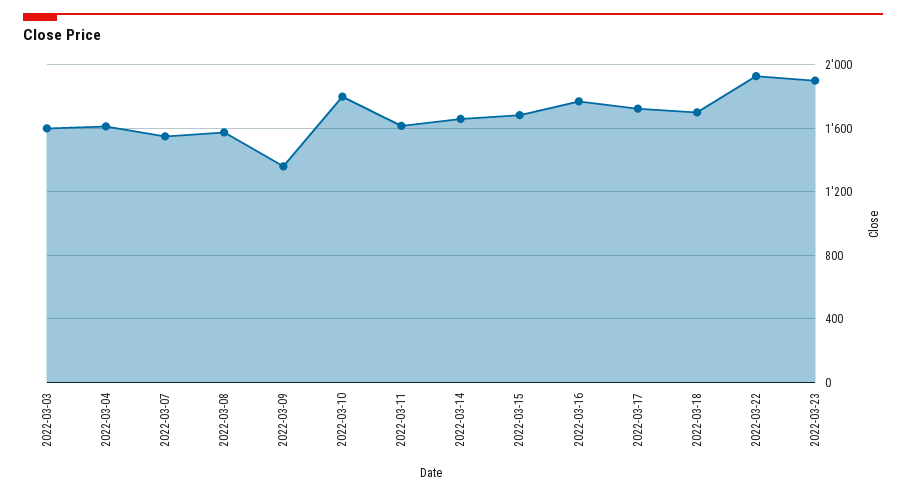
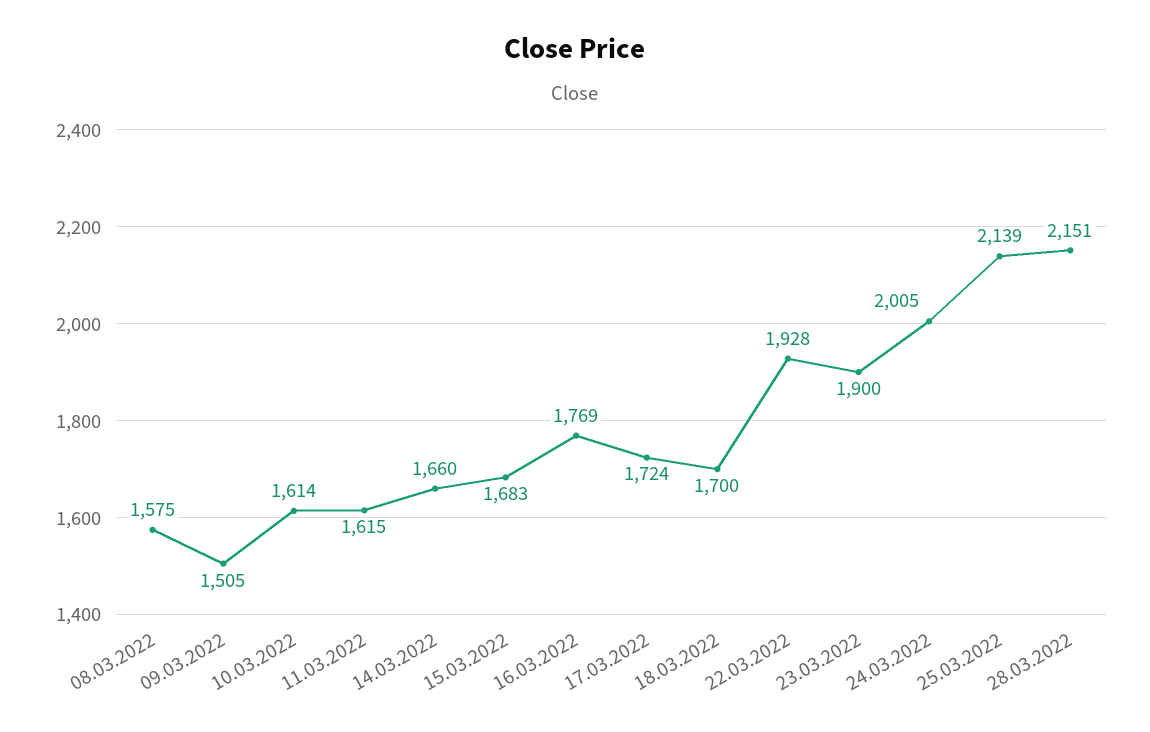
2022-03-03: 1600 -> none
2022-03-04: 1600 -> none
2022-03-07: 1550 -> none
2022-03-09: 1350 -> 1505
2022-03-10: 1800 -> 1614
24.03.2022: none -> 2005
25.03.2022: none -> 2139
28.03.2022: none -> 2151

